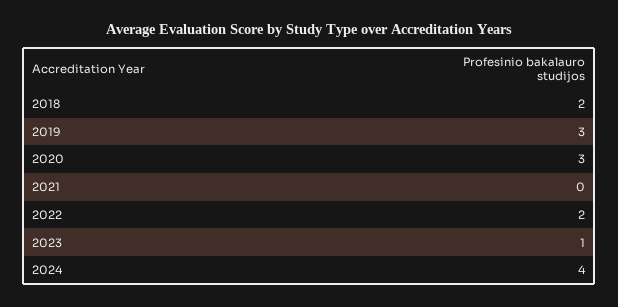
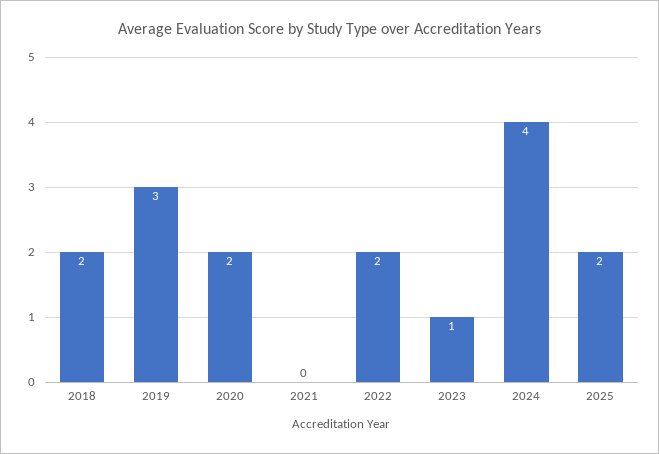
2020: 3 -> 2
2025: none -> 2

